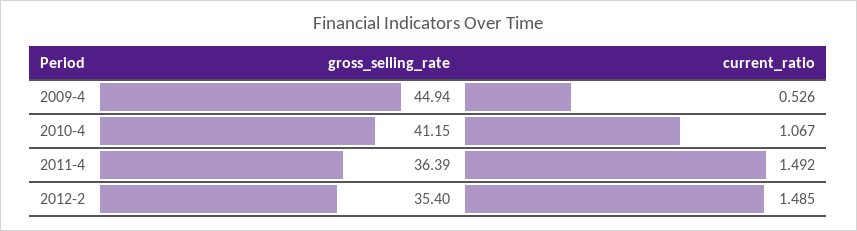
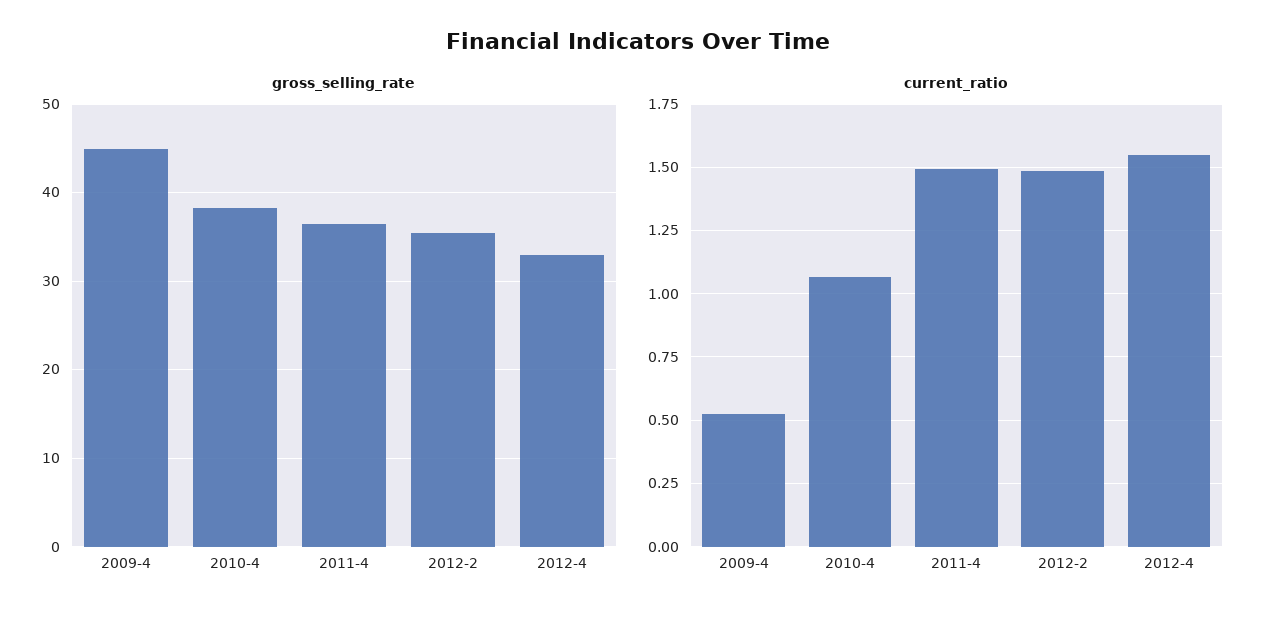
gross_selling_rate, 2010-4: 41.15 -> 38
gross_selling_rate, 2012-4: none -> 33
current_ratio, 2012-4: none -> 1.55

